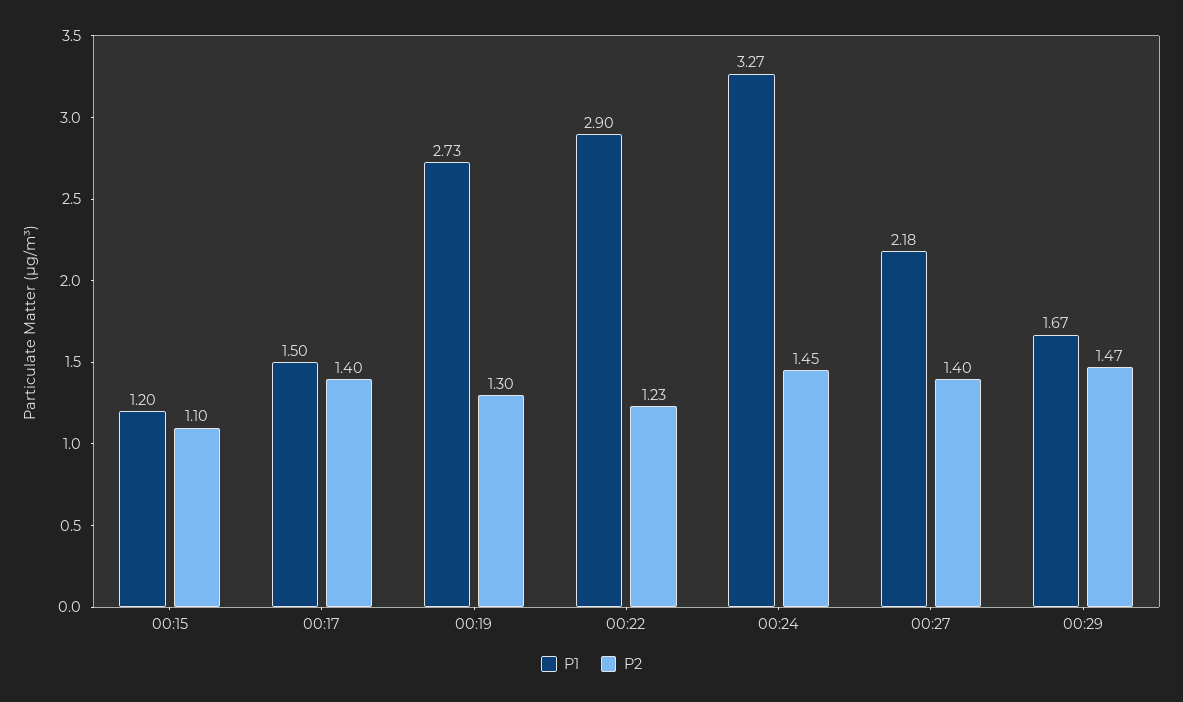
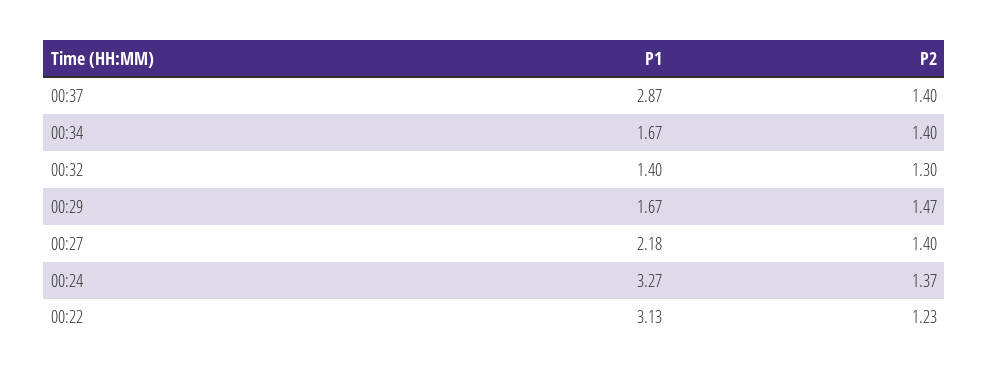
P1, 00:15: 1.2 -> none
P2, 00:15: 1.1 -> none
P1, 00:17: 1.5 -> none
P2, 00:17: 1.4 -> none
P1, 00:19: 2.73 -> none
P2, 00:19: 1.3 -> none
P1, 00:22: 2.9 -> 3.13
P2, 00:24: 1.45 -> 1.37
P1, 00:37: none -> 2.87
P2, 00:37: none -> 1.4
P1, 00:34: none -> 1.67
P2, 00:34: none -> 1.4
P1, 00:32: none -> 1.4
P2, 00:32: none -> 1.3

